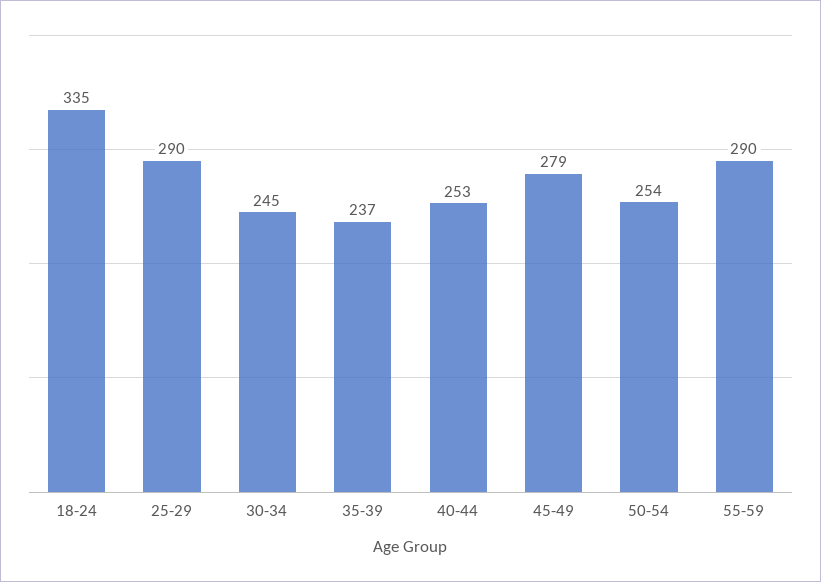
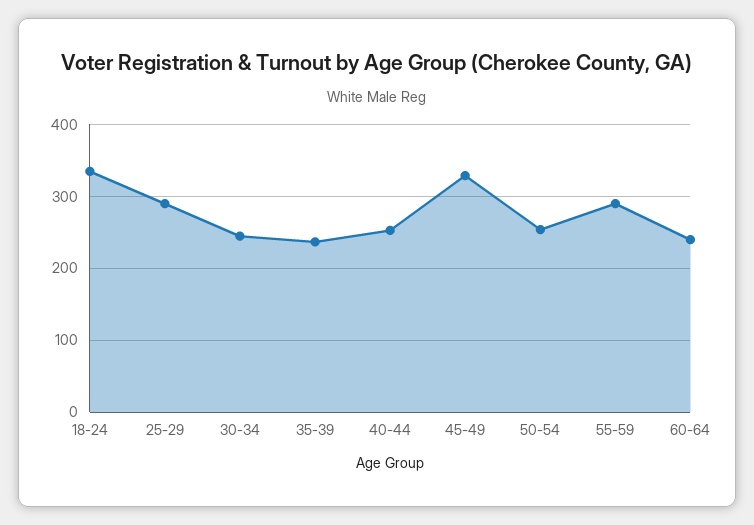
45-49: 279 -> 330
60-64: none -> 240

